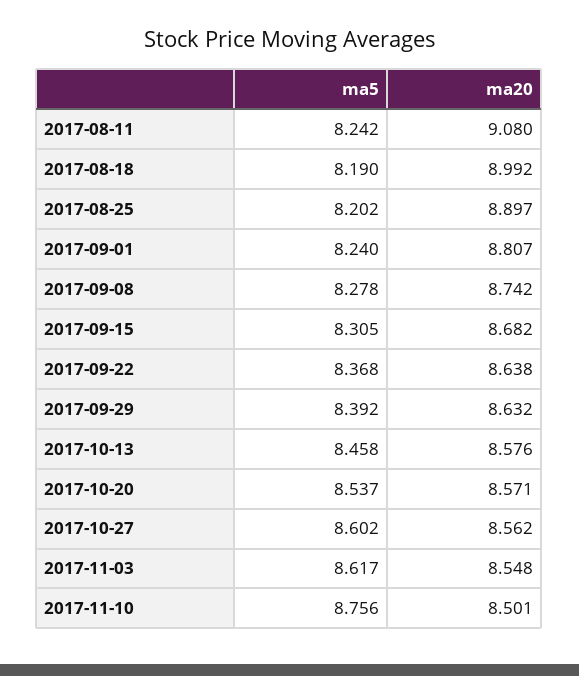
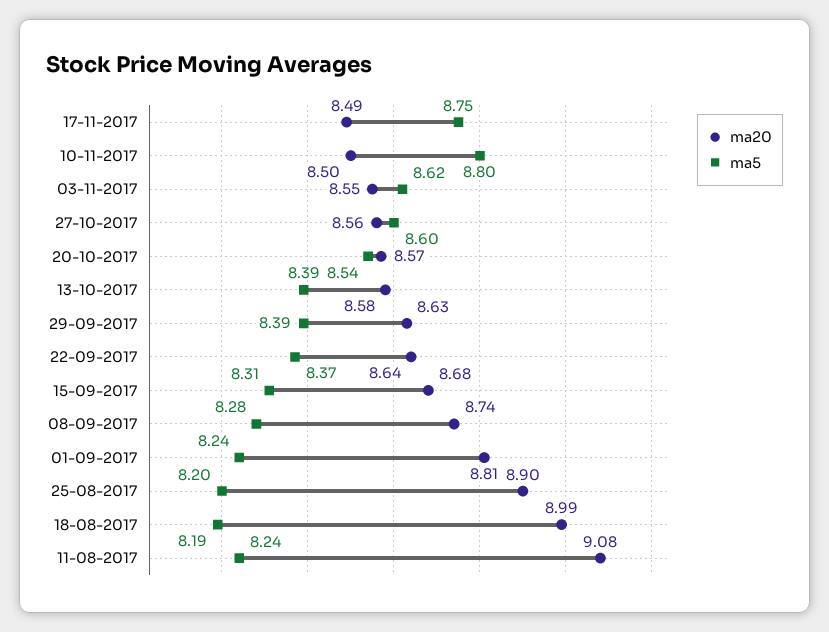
ma5, 2017-10-13: 8.458 -> 8.39
ma5, 2017-11-10: 8.756 -> 8.8
ma20, 17-11-2017: none -> 8.49
ma5, 17-11-2017: none -> 8.75

